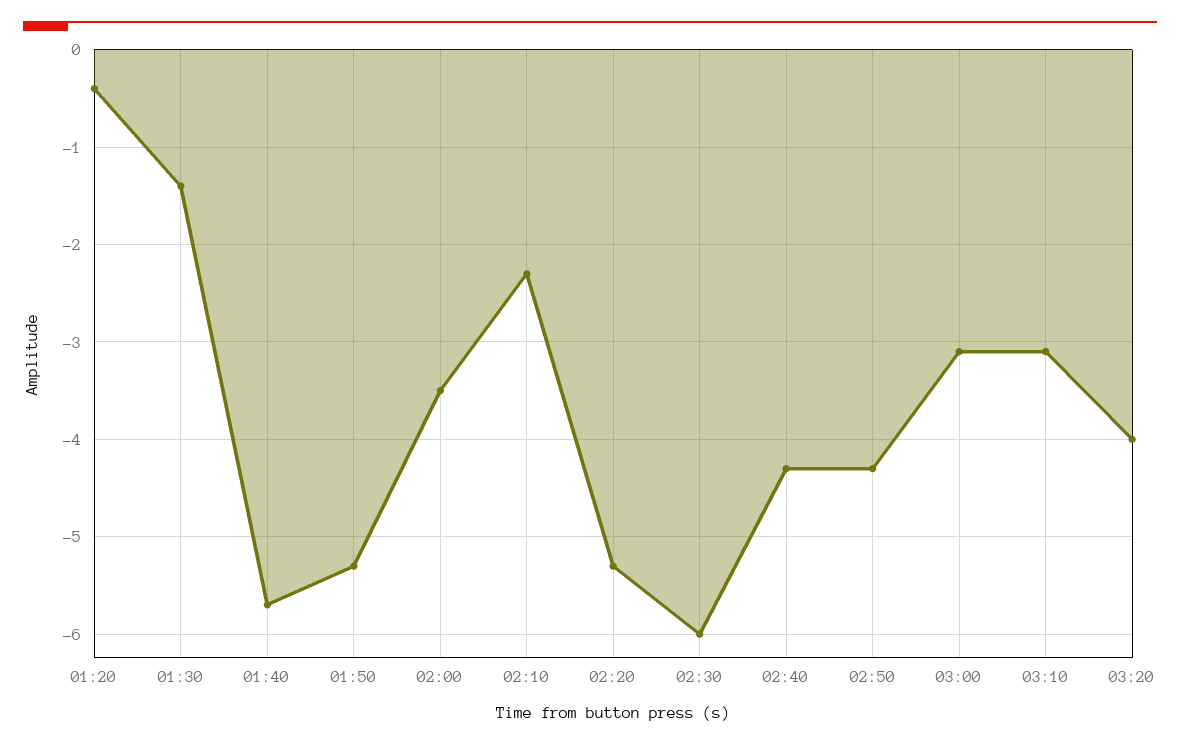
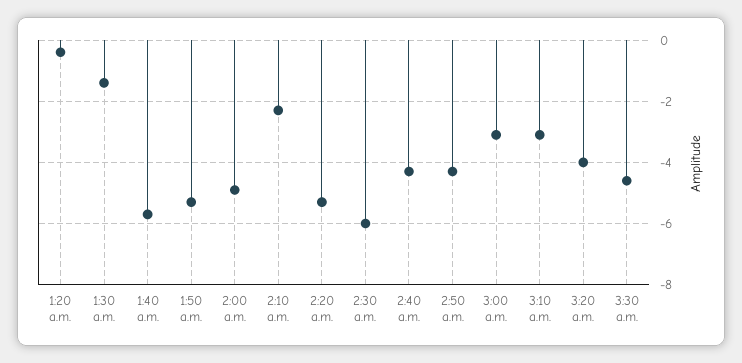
02:00: -3.5 -> -5
3:30 a.m.: none -> -4.5

